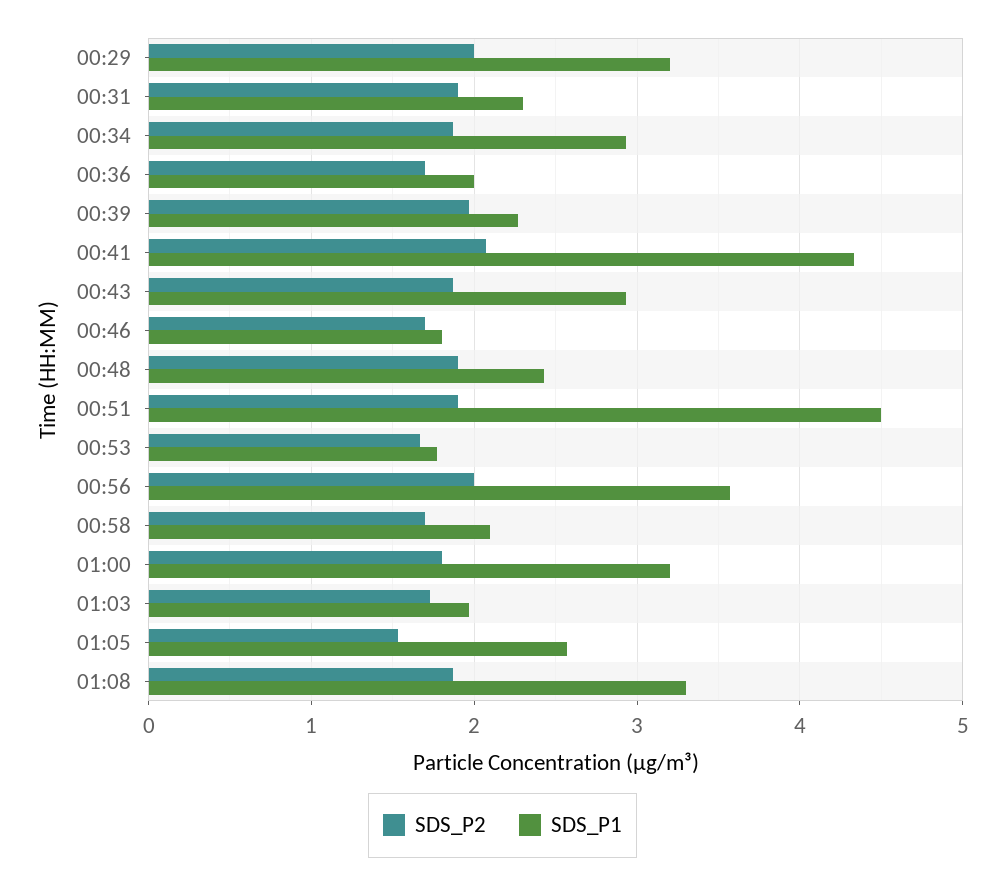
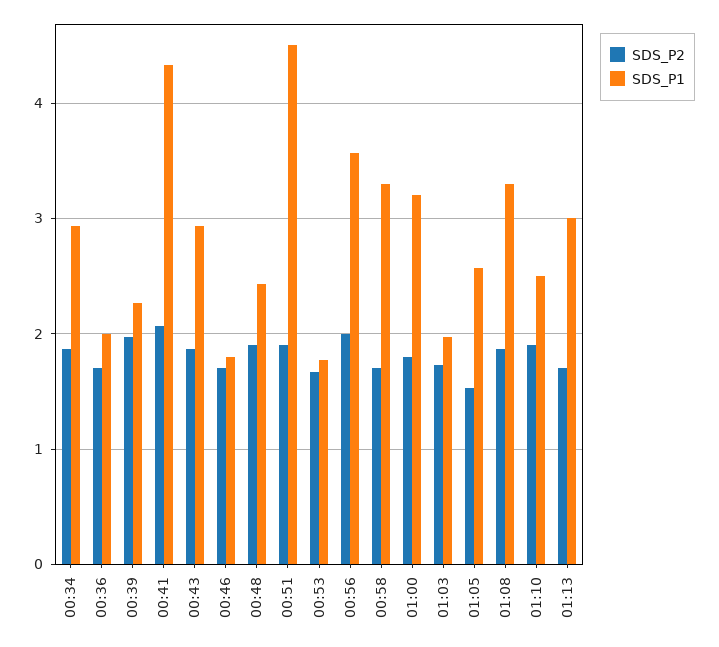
SDS_P2, 00:29: 2 -> none
SDS_P1, 00:29: 3.2 -> none
SDS_P2, 00:31: 1.9 -> none
SDS_P1, 00:31: 2.3 -> none
SDS_P1, 00:58: 2.1 -> 3.3
SDS_P2, 01:10: none -> 1.9
SDS_P1, 01:10: none -> 2.5
SDS_P2, 01:13: none -> 1.7
SDS_P1, 01:13: none -> 3

